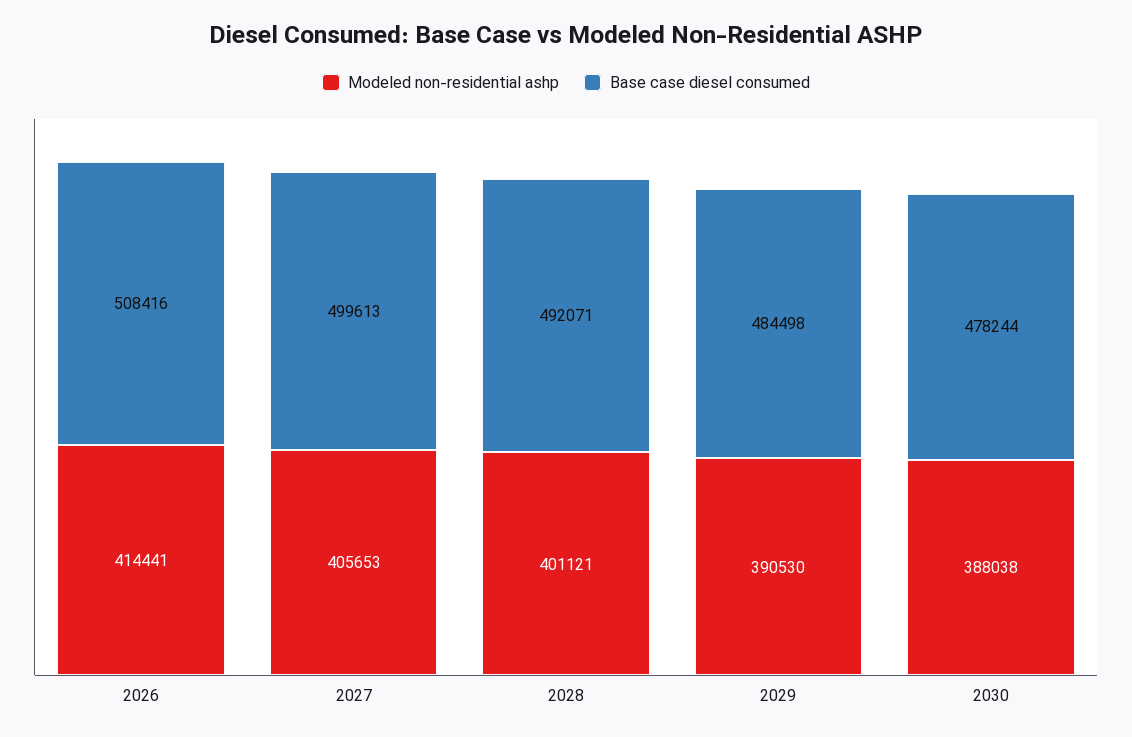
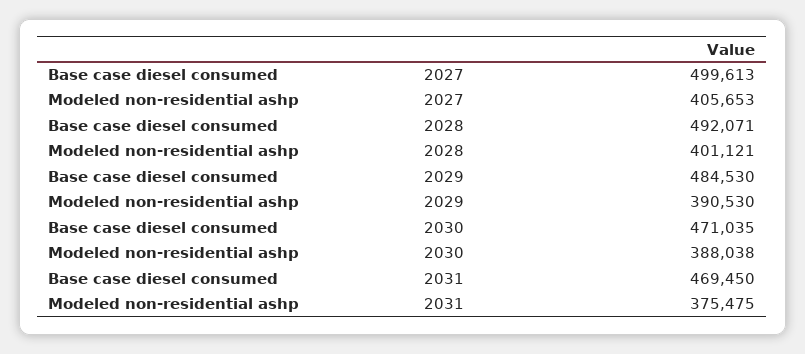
Modeled non-residential ashp, 2026: 414441 -> none
Base case diesel consumed, 2026: 508416 -> none
Base case diesel consumed, 2029: 484498 -> 484530
Base case diesel consumed, 2030: 478244 -> 471035
Base case diesel consumed, 2031: none -> 469450
Modeled non-residential ashp, 2031: none -> 375475

